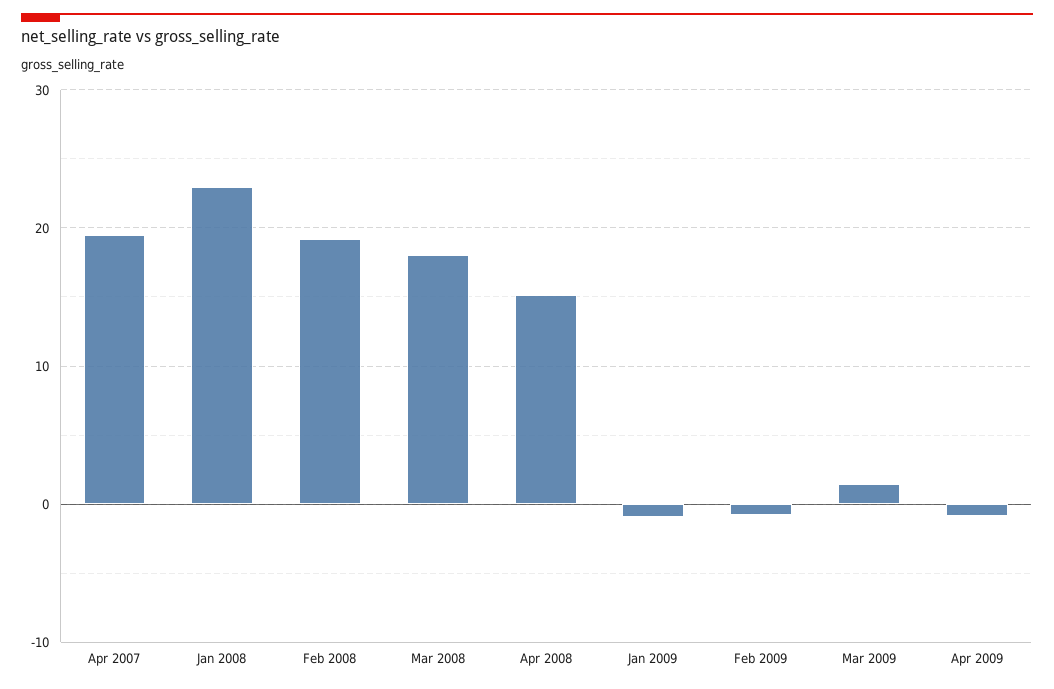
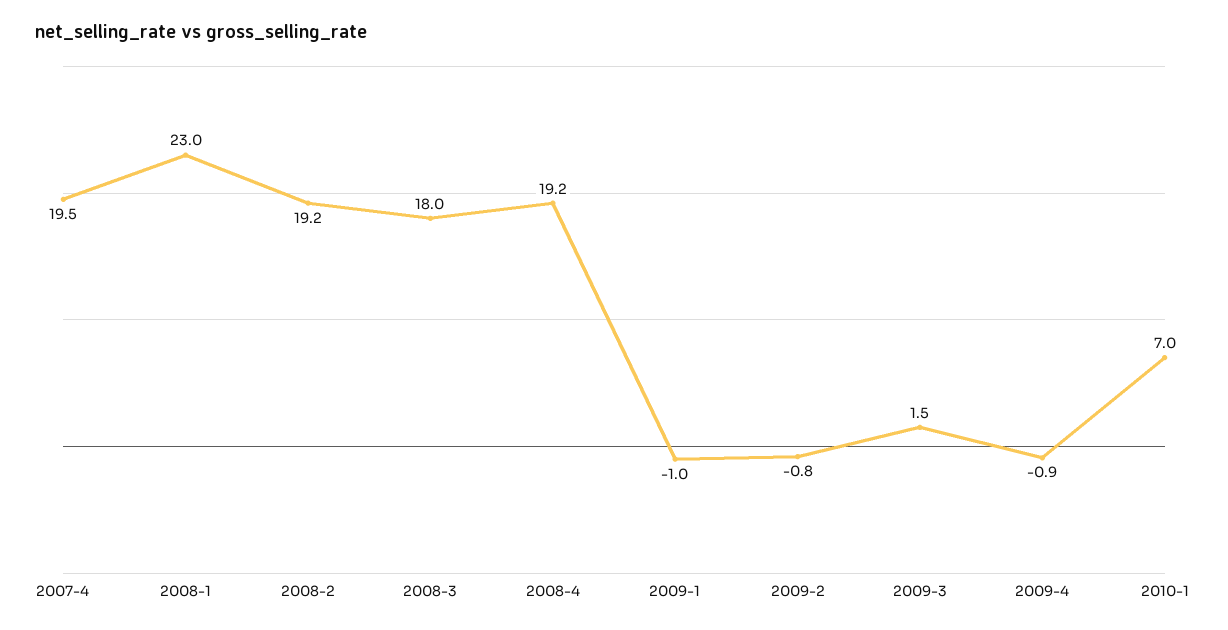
Apr 2008: 15 -> 19.2
2010-1: none -> 7

